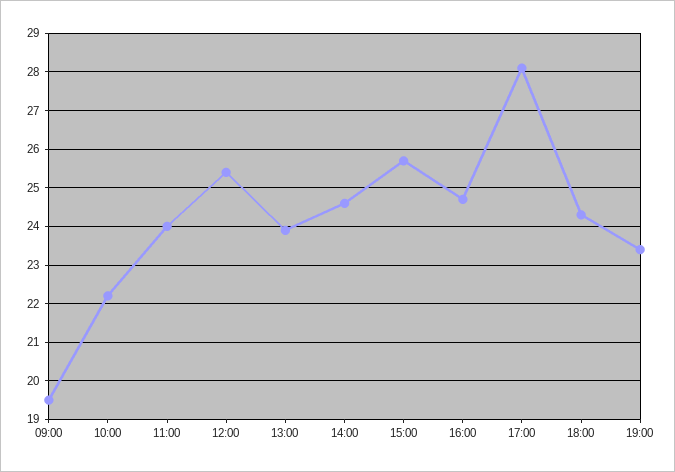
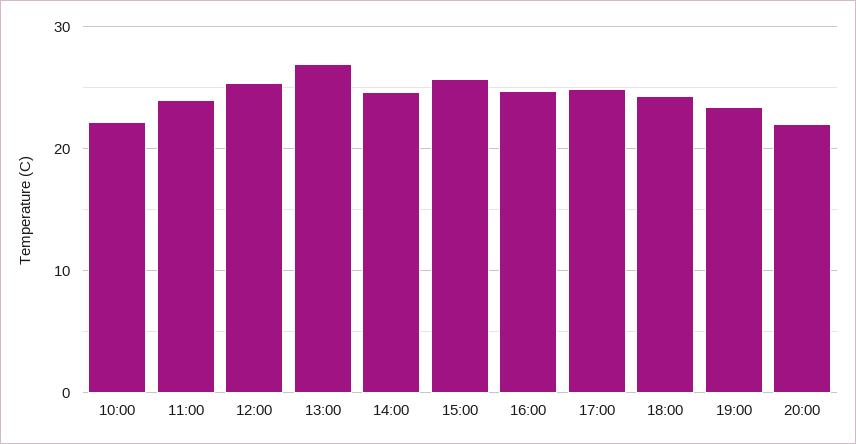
09:00: 19.5 -> none
13:00: 24 -> 27
17:00: 28 -> 25
20:00: none -> 22

